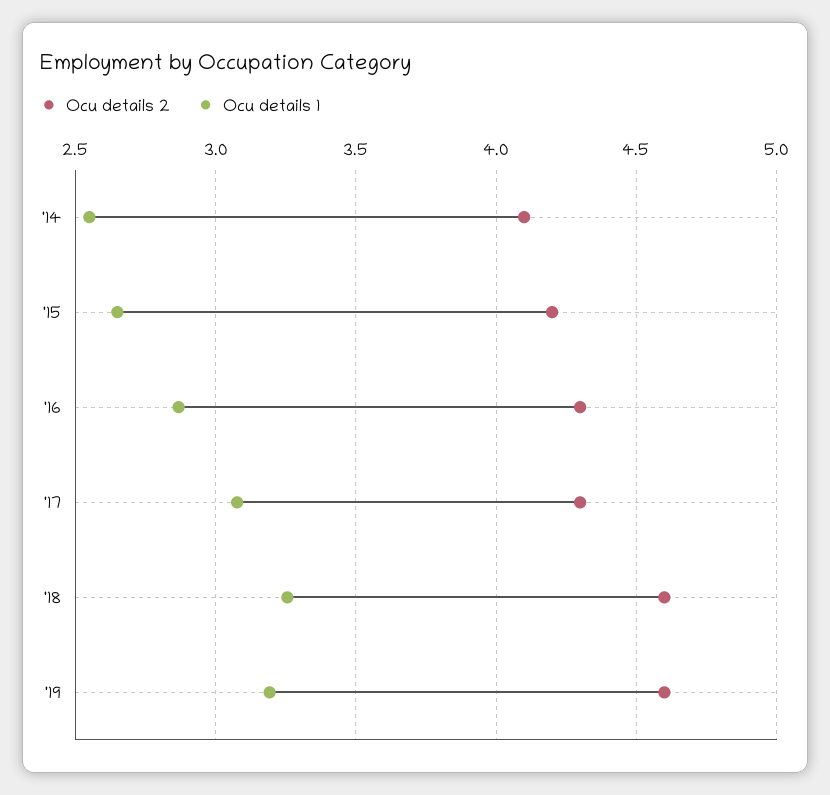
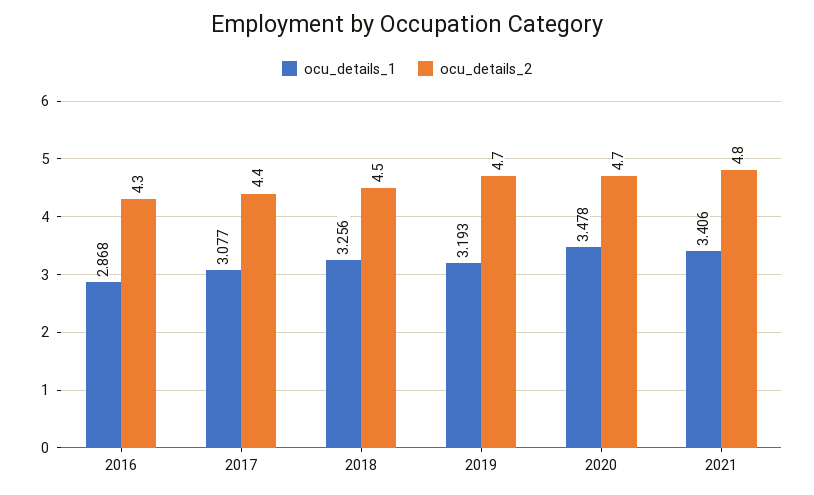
Ocu details 2, '14: 4.1 -> none
Ocu details 1, '14: 2.55 -> none
Ocu details 2, '15: 4.2 -> none
Ocu details 1, '15: 2.65 -> none
Ocu details 2, '17: 4.3 -> 4.4
Ocu details 2, '18: 4.6 -> 4.5
Ocu details 2, '19: 4.6 -> 4.7
Ocu details 1, 2020: none -> 3.478
Ocu details 2, 2020: none -> 4.7
Ocu details 1, 2021: none -> 3.406
Ocu details 2, 2021: none -> 4.8

